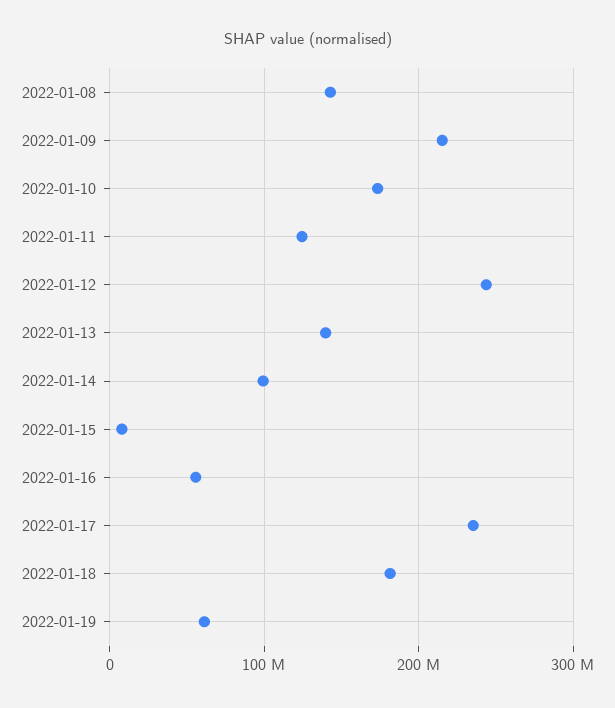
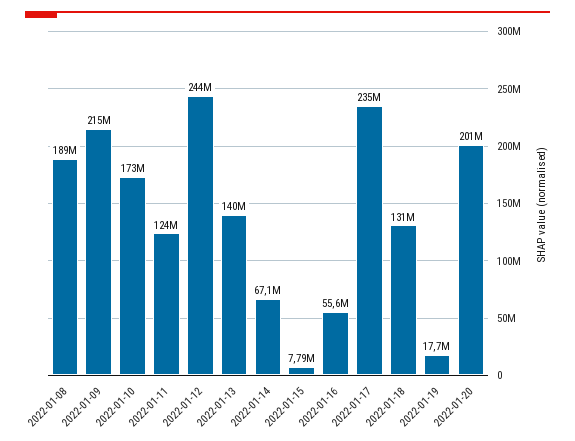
2022-01-08: 140000000 -> 189000000
2022-01-14: 100000000 -> 67100000
2022-01-18: 180000000 -> 131000000
2022-01-19: 60000000 -> 17700000
2022-01-20: none -> 201000000

